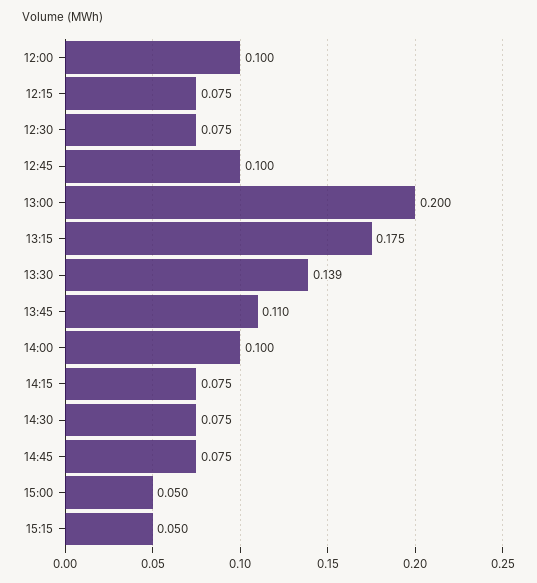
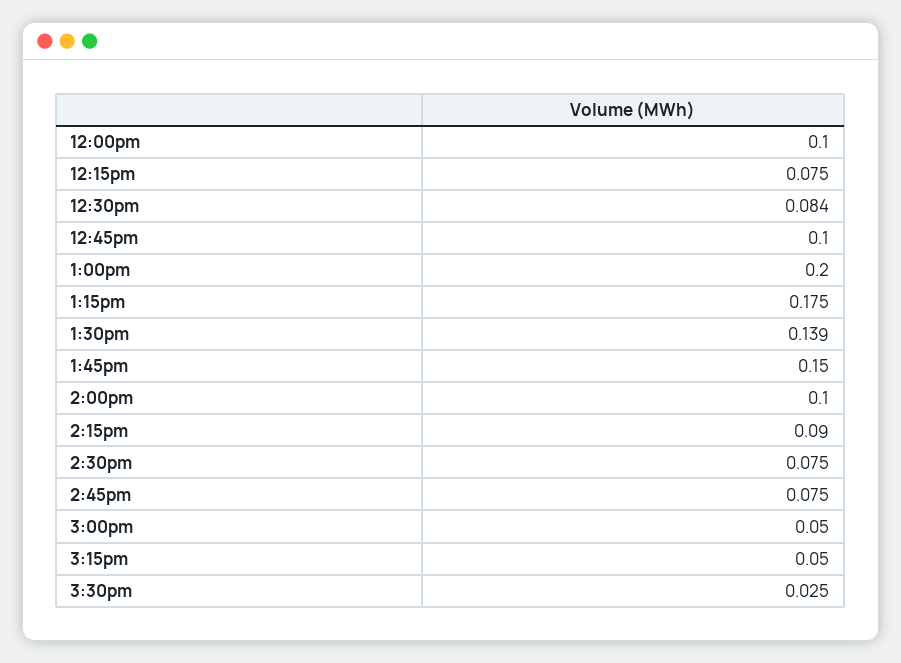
12:30: 0.075 -> 0.084
13:45: 0.11 -> 0.15
14:15: 0.075 -> 0.09
3:30pm: none -> 0.025

